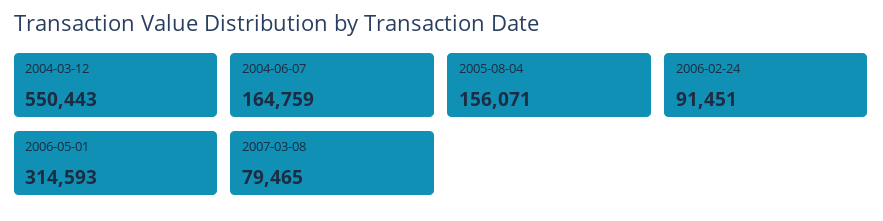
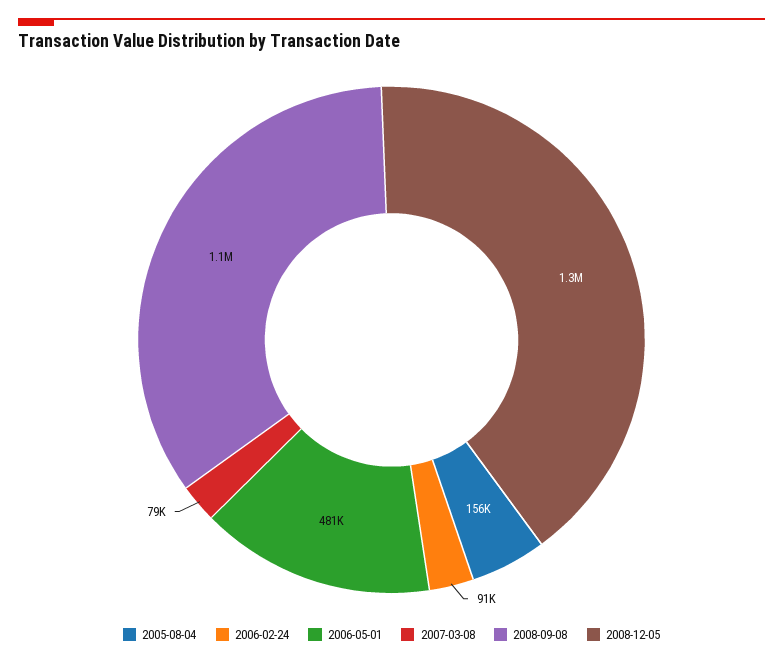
2004-03-12: 550443 -> none
2004-06-07: 164759 -> none
2006-05-01: 314593 -> 481000
2008-09-08: none -> 1100000
2008-12-05: none -> 1300000

